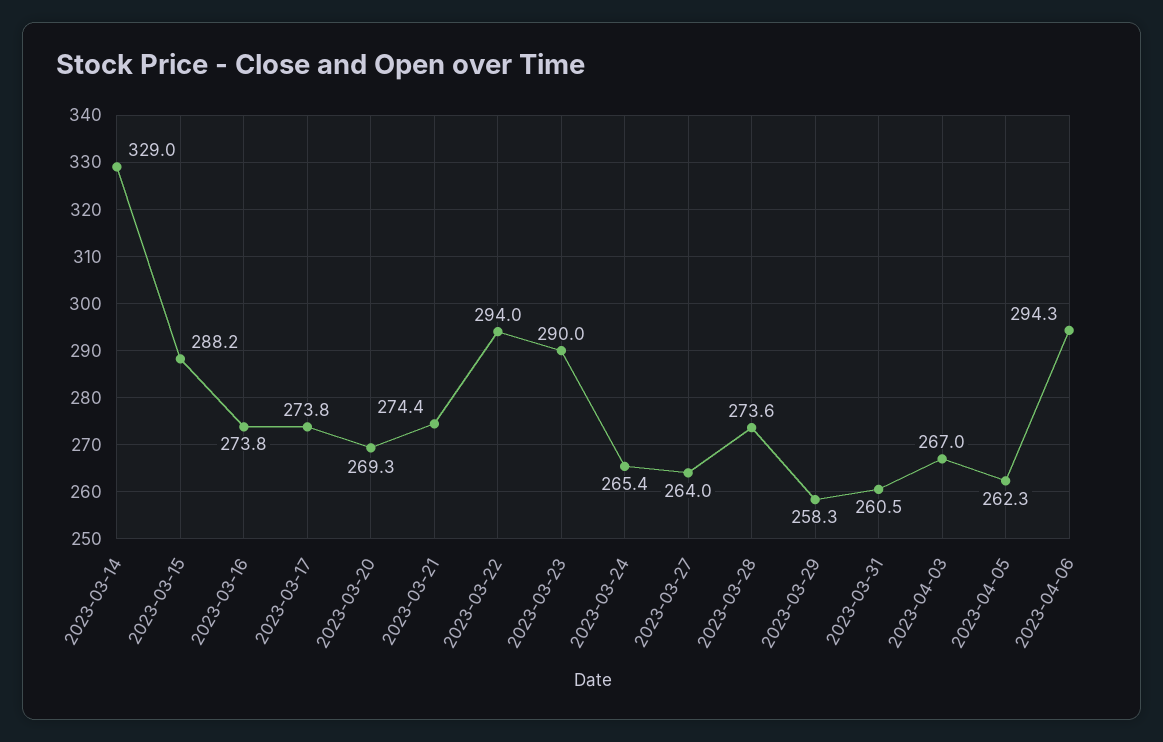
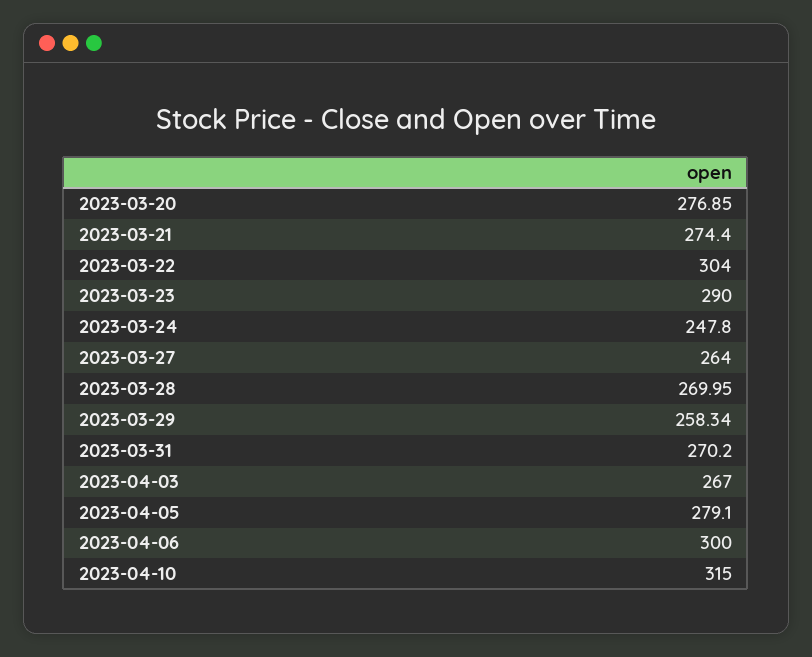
2023-03-14: 329 -> none
2023-03-15: 288.2 -> none
2023-03-16: 273.8 -> none
2023-03-17: 273.8 -> none
2023-03-20: 269.3 -> 276.85
2023-03-22: 294 -> 304
2023-03-24: 265.4 -> 247.8
2023-03-28: 273.6 -> 269.95
2023-03-31: 260.5 -> 270.2
2023-04-05: 262.3 -> 279.1
2023-04-06: 294.3 -> 300
2023-04-10: none -> 315

